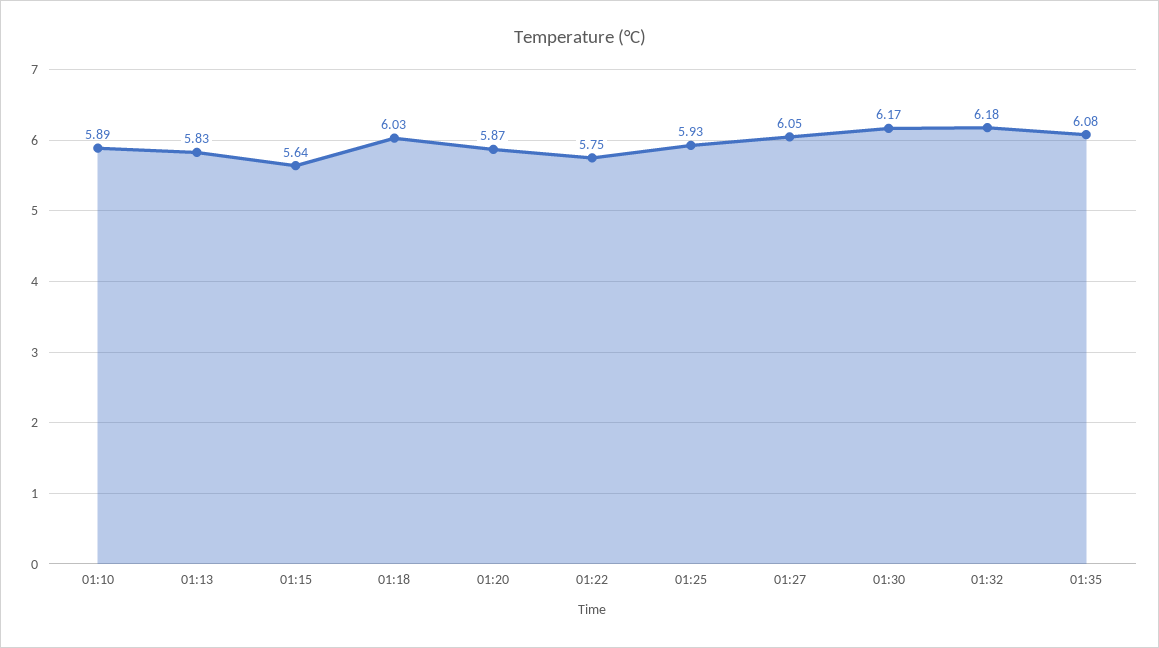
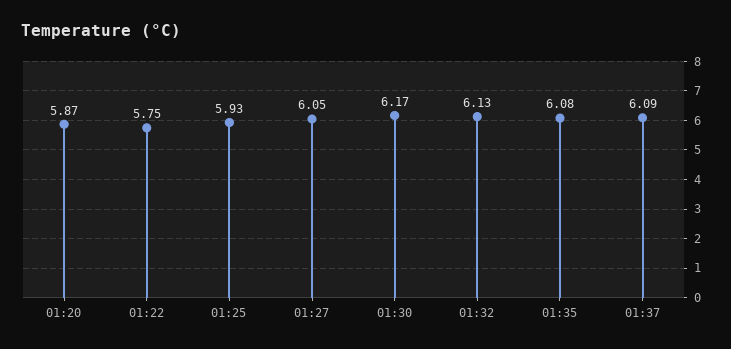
01:10: 5.89 -> none
01:13: 5.83 -> none
01:15: 5.64 -> none
01:18: 6.03 -> none
01:32: 6.18 -> 6.13
01:37: none -> 6.09

